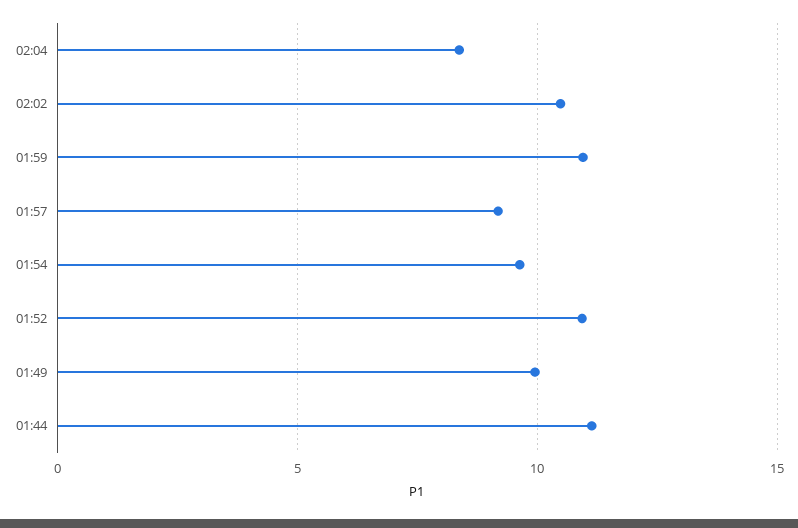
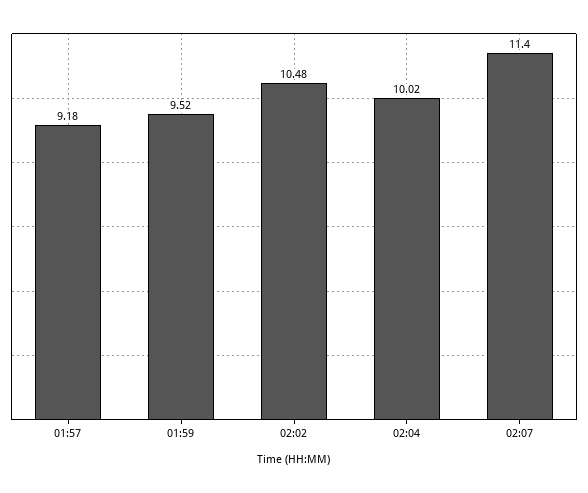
02:04: 8.5 -> 10.02
01:59: 11 -> 9.52
01:54: 9.5 -> none
01:52: 11 -> none
01:49: 10 -> none
01:44: 11 -> none
02:07: none -> 11.4

